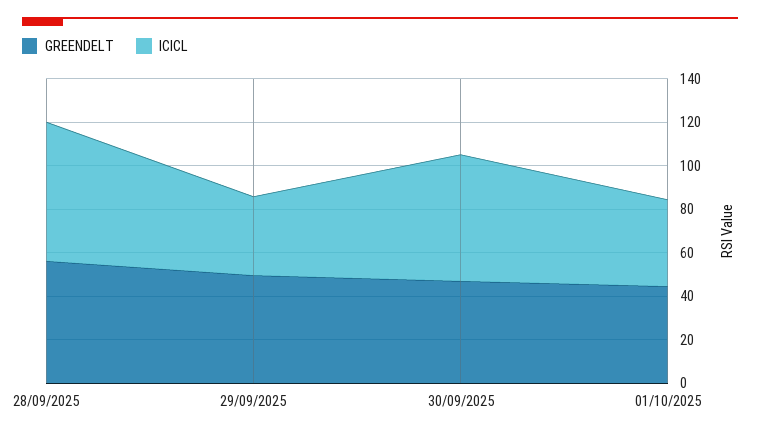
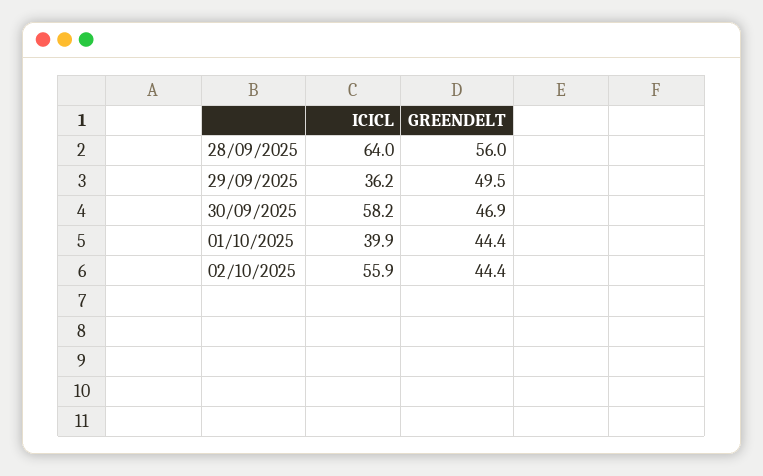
ICICL, 02/10/2025: none -> 55.9
GREENDELT, 02/10/2025: none -> 44.4

